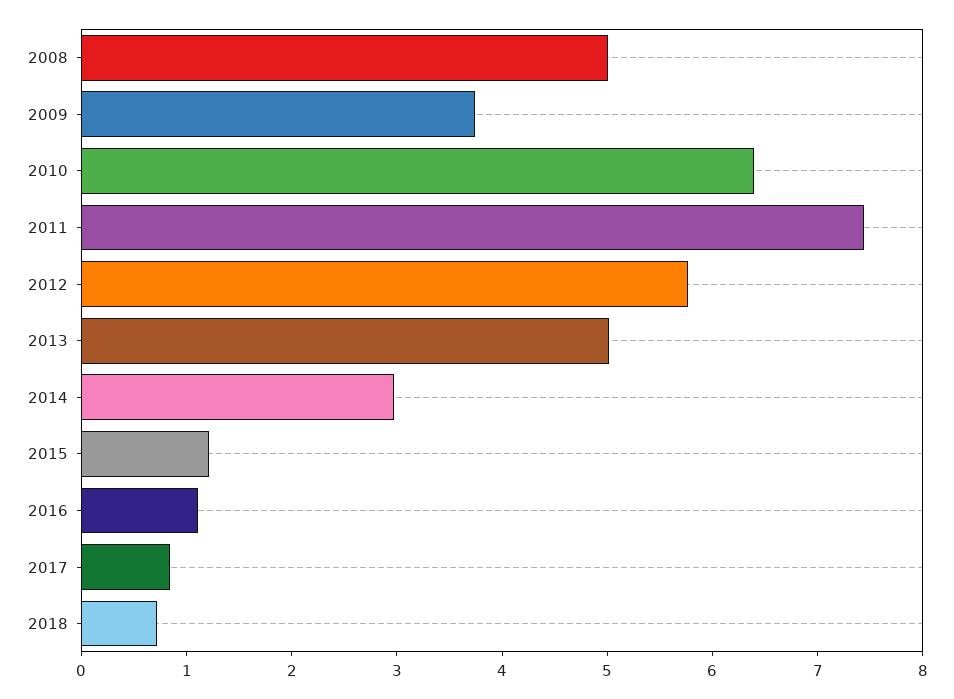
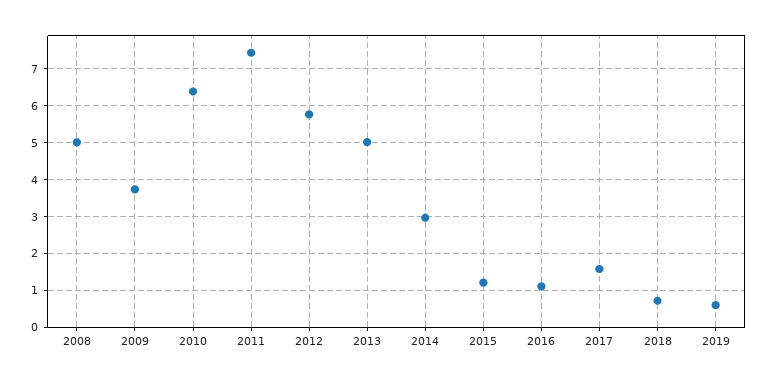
2017: 0.8 -> 1.6
2019: none -> 0.6

